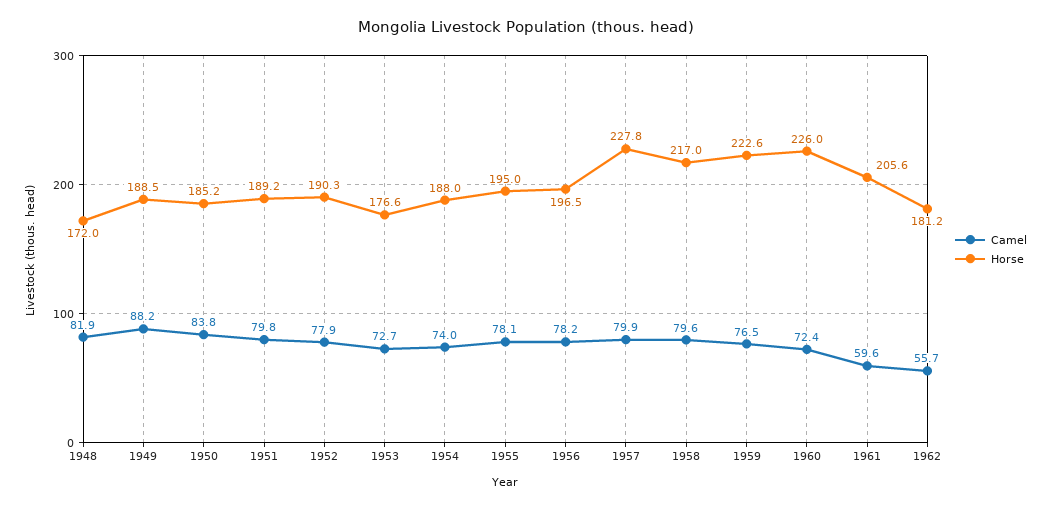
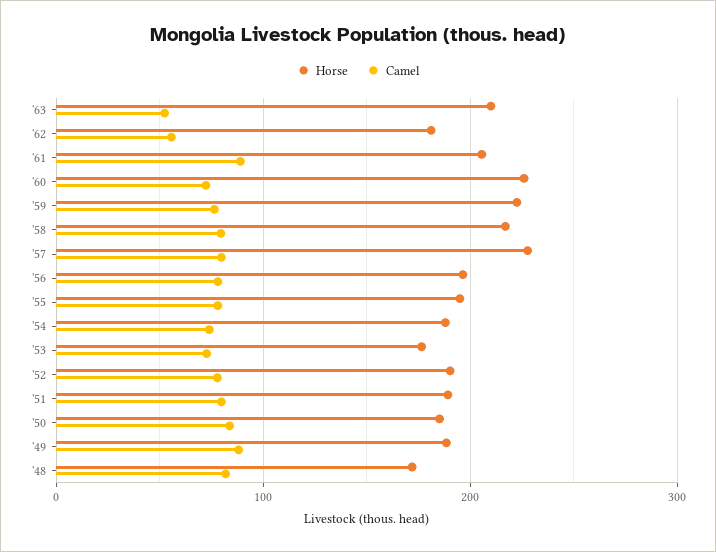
Camel, 1961: 59.6 -> 90
Horse, '63: none -> 210
Camel, '63: none -> 50

